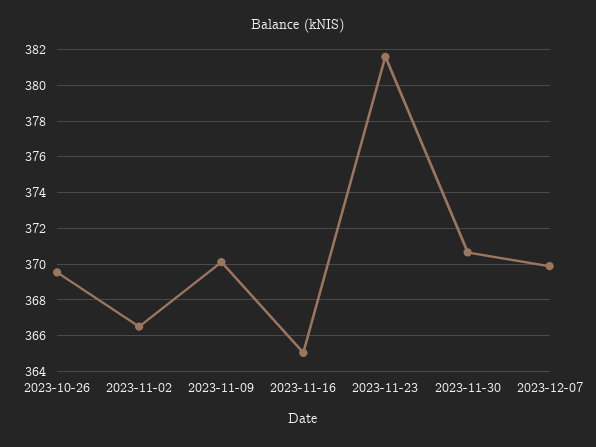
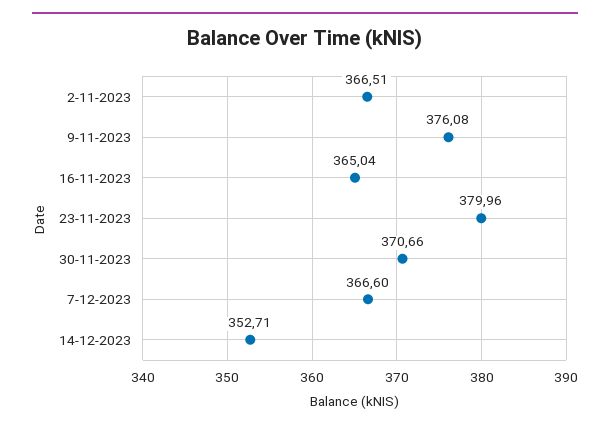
2023-10-26: 369.5 -> none
2023-11-09: 370 -> 376.08
2023-11-23: 381.5 -> 379.96
2023-12-07: 370 -> 366.6
14-12-2023: none -> 352.71

